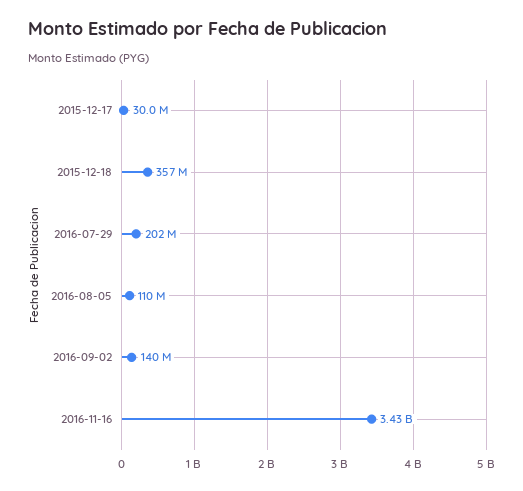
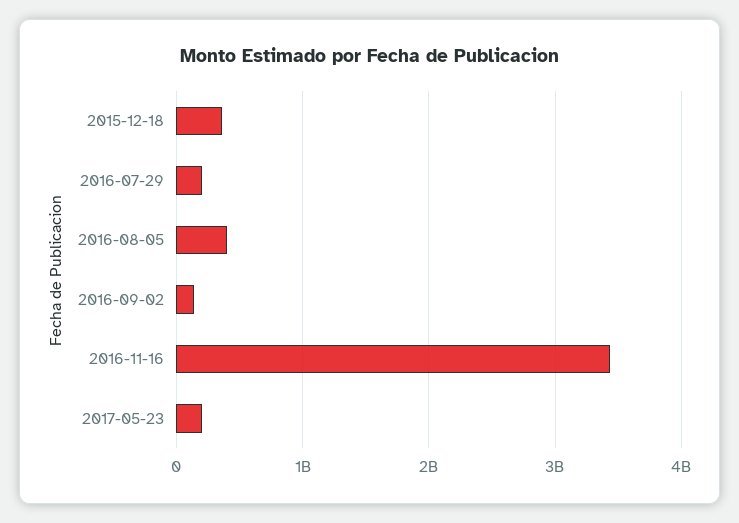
2015-12-17: 30000000 -> none
2016-08-05: 110000000 -> 400000000
2017-05-23: none -> 200000000

